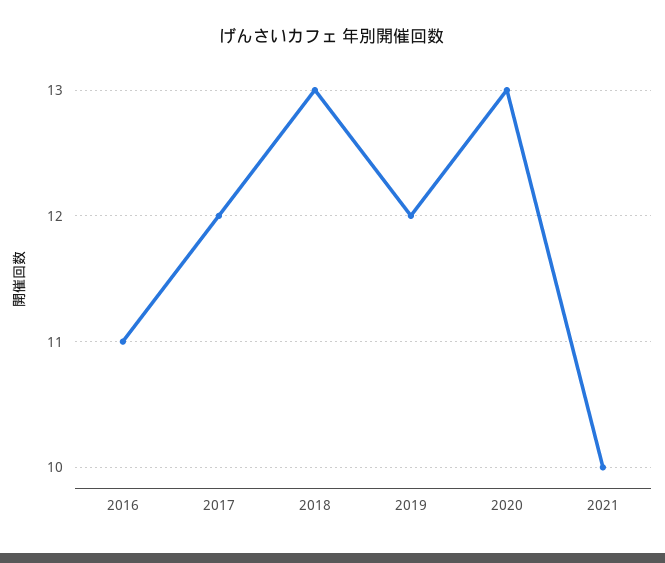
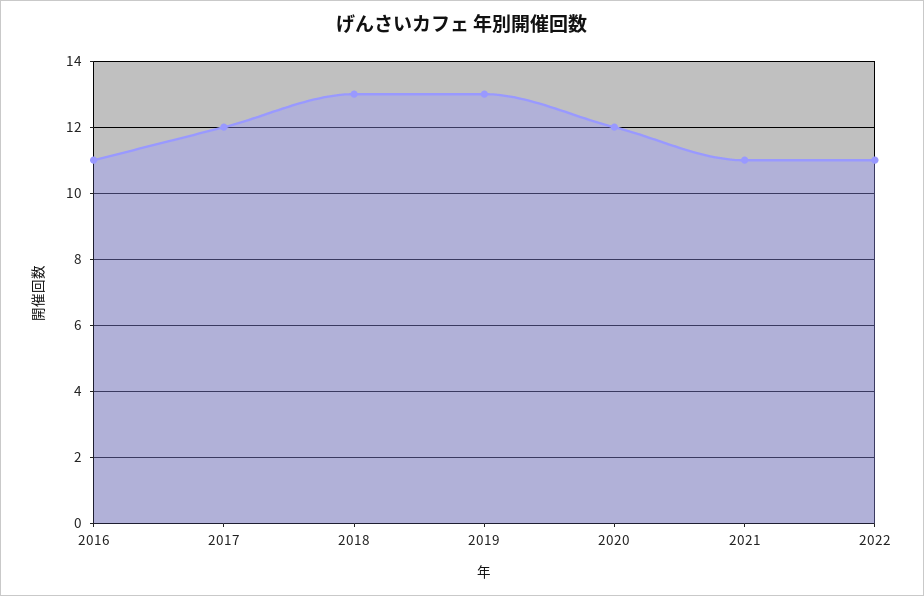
2019: 12 -> 13
2020: 13 -> 12
2021: 10 -> 11
2022: none -> 11

